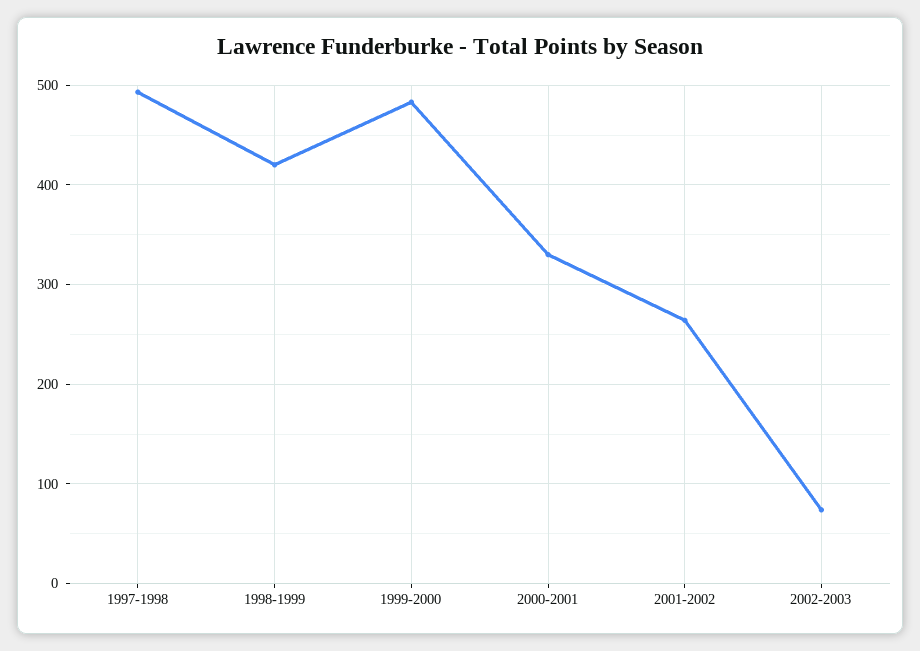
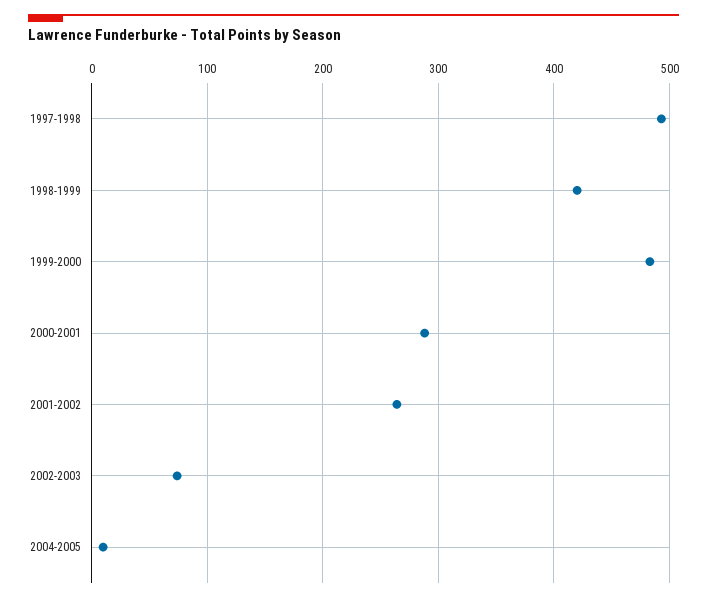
2000-2001: 330 -> 290
2004-2005: none -> 10

